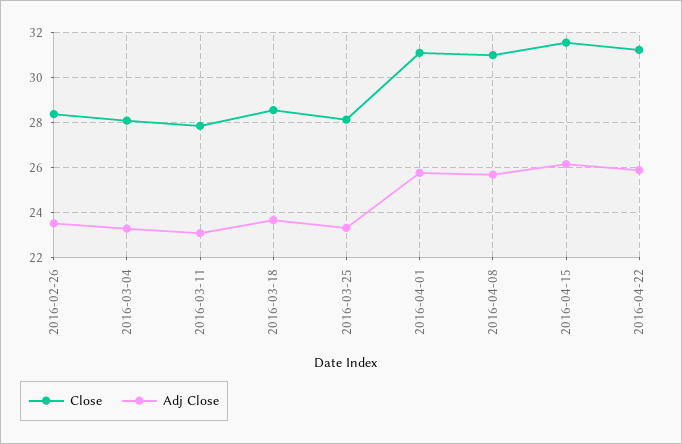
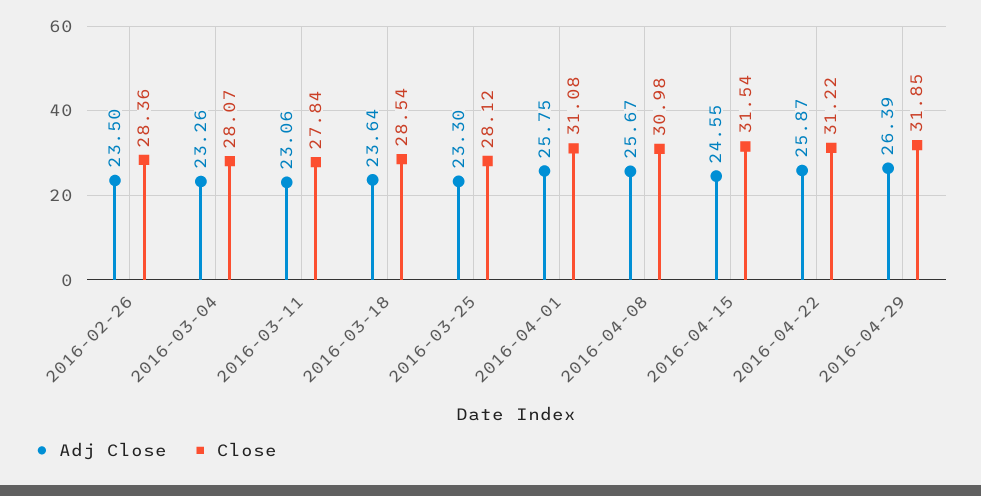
Adj Close, 2016-04-15: 26 -> 24.55
Adj Close, 2016-04-29: none -> 26.39
Close, 2016-04-29: none -> 31.85

